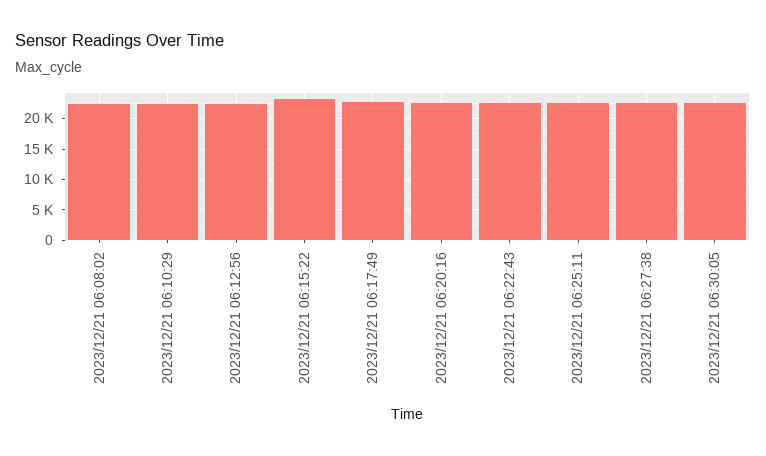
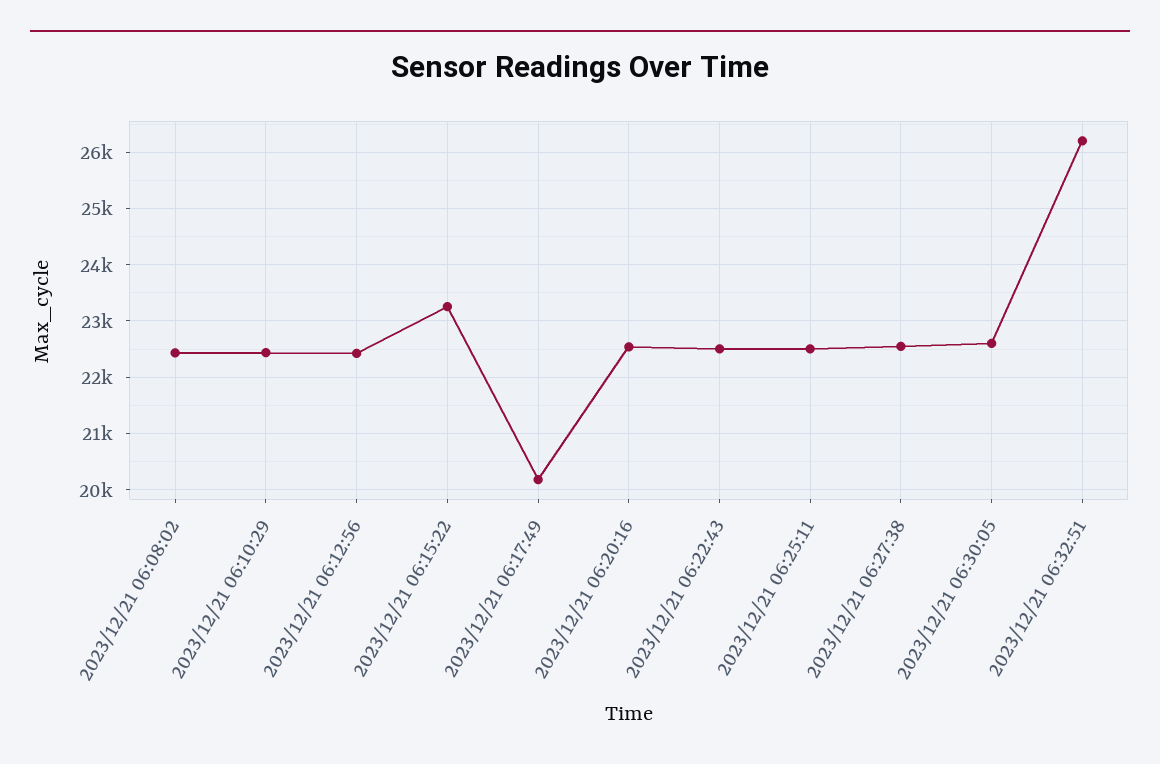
2023/12/21 06:17:49: 23000 -> 20200
2023/12/21 06:32:51: none -> 26200

